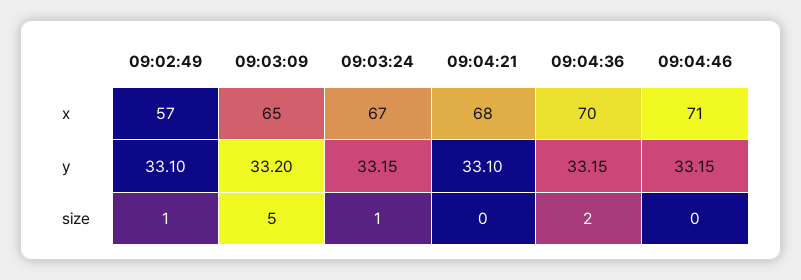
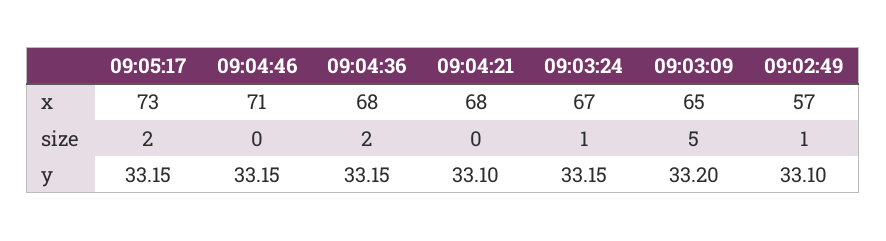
09:04:36, x: 70 -> 68
09:05:17, x: none -> 73
09:05:17, size: none -> 2
09:05:17, y: none -> 33.15

